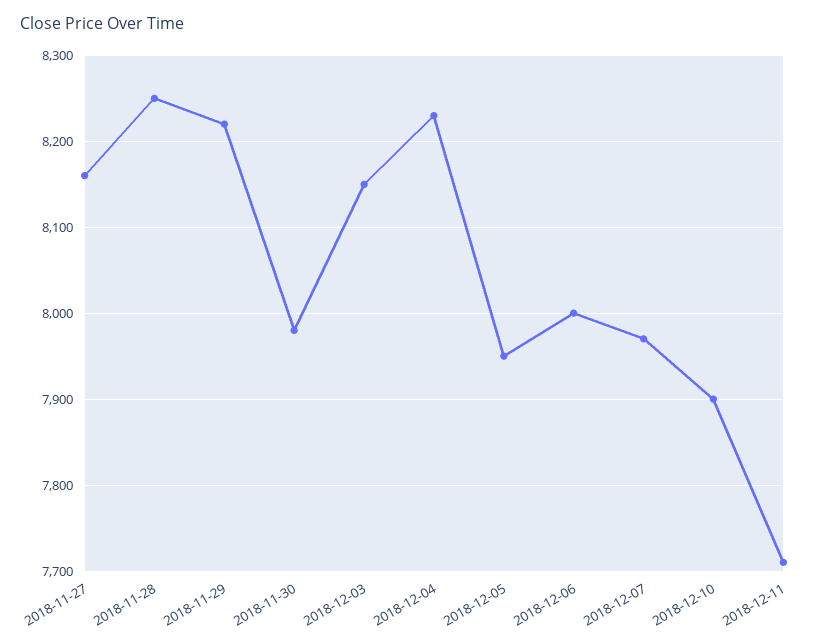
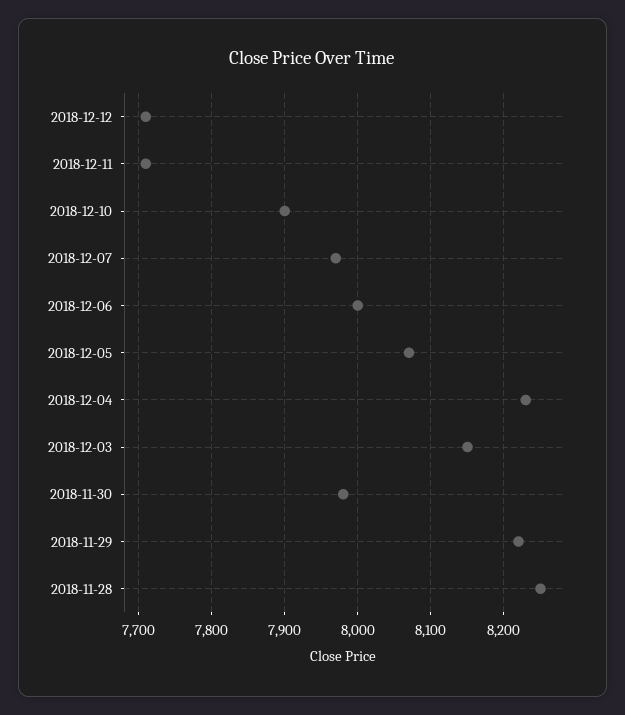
2018-11-27: 8160 -> none
2018-12-05: 7950 -> 8070
2018-12-12: none -> 7710

